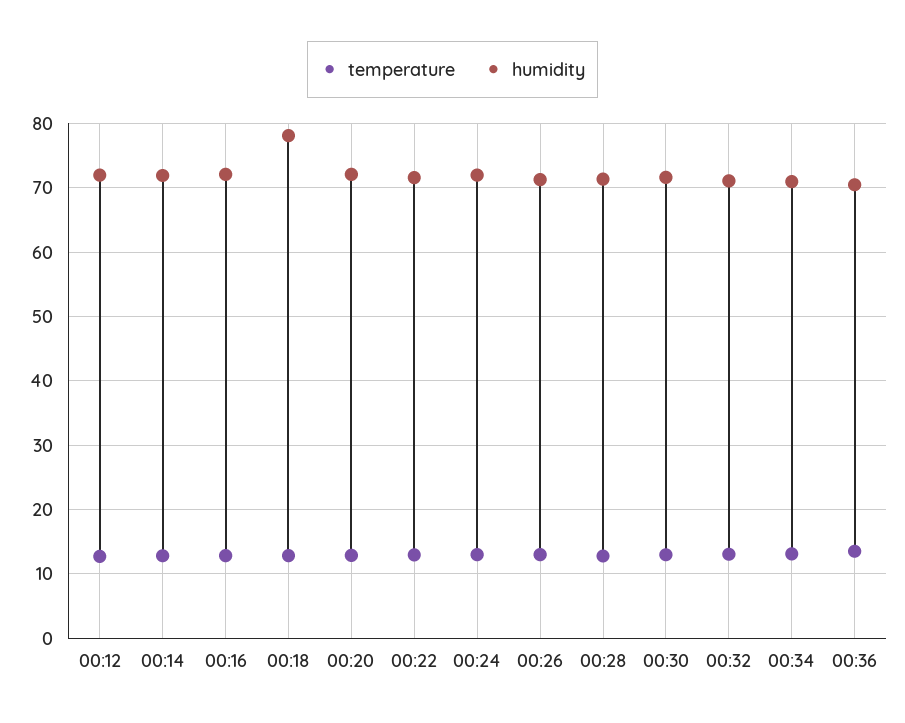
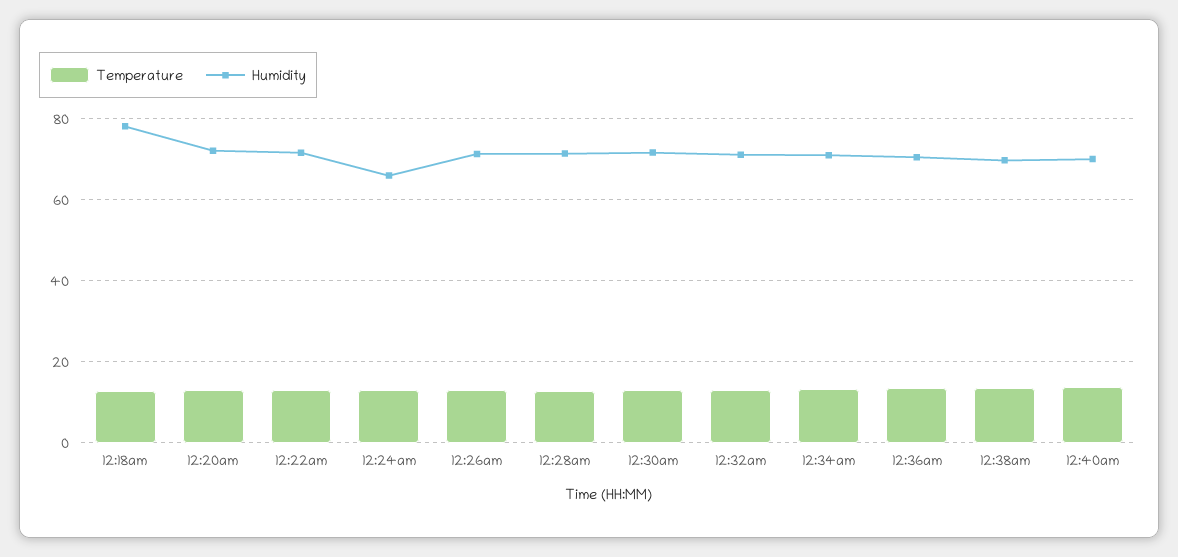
temperature, 00:12: 13 -> none
humidity, 00:12: 72 -> none
temperature, 00:14: 13 -> none
humidity, 00:14: 72 -> none
temperature, 00:16: 13 -> none
humidity, 00:16: 72 -> none
humidity, 00:24: 72 -> 66
temperature, 12:38am: none -> 14
humidity, 12:38am: none -> 70
temperature, 12:40am: none -> 14
humidity, 12:40am: none -> 70

